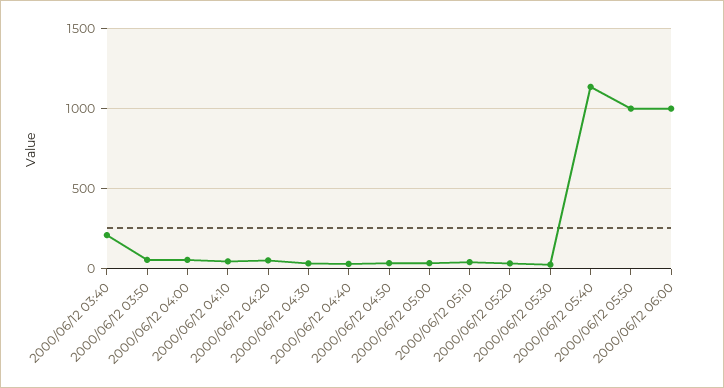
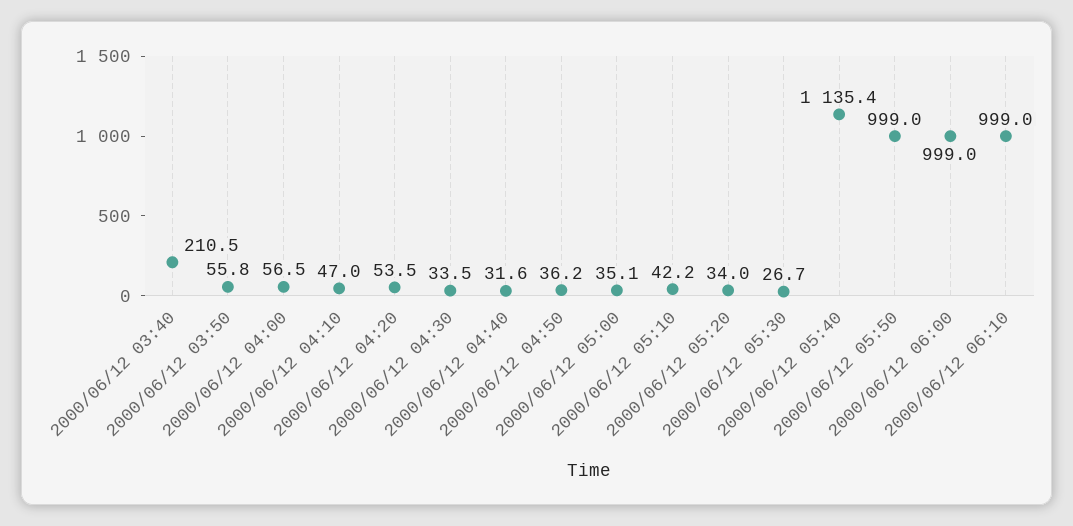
2000/06/12 06:10: none -> 999

